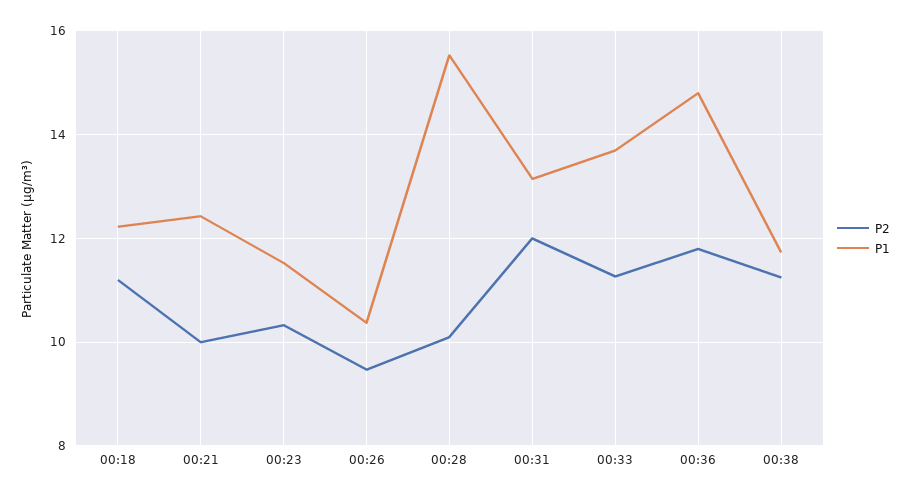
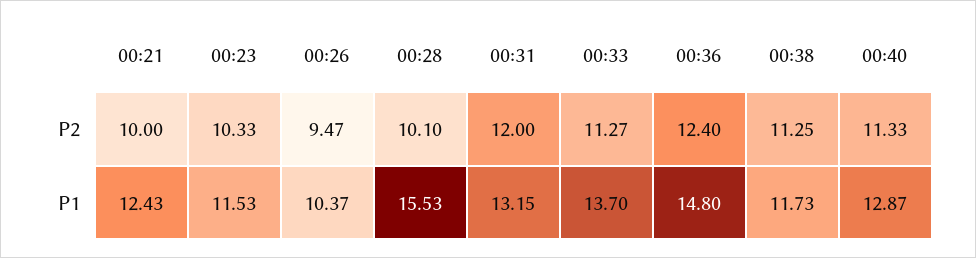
P2, 00:18: 11.2 -> none
P1, 00:18: 12.2 -> none
P2, 00:36: 11.8 -> 12.4
P2, 00:40: none -> 11.33
P1, 00:40: none -> 12.87

